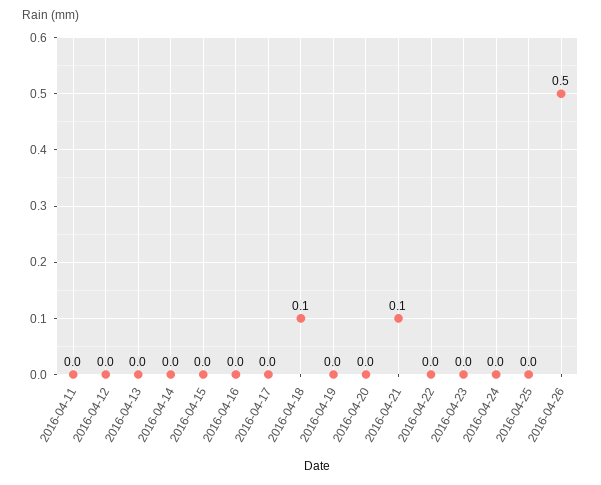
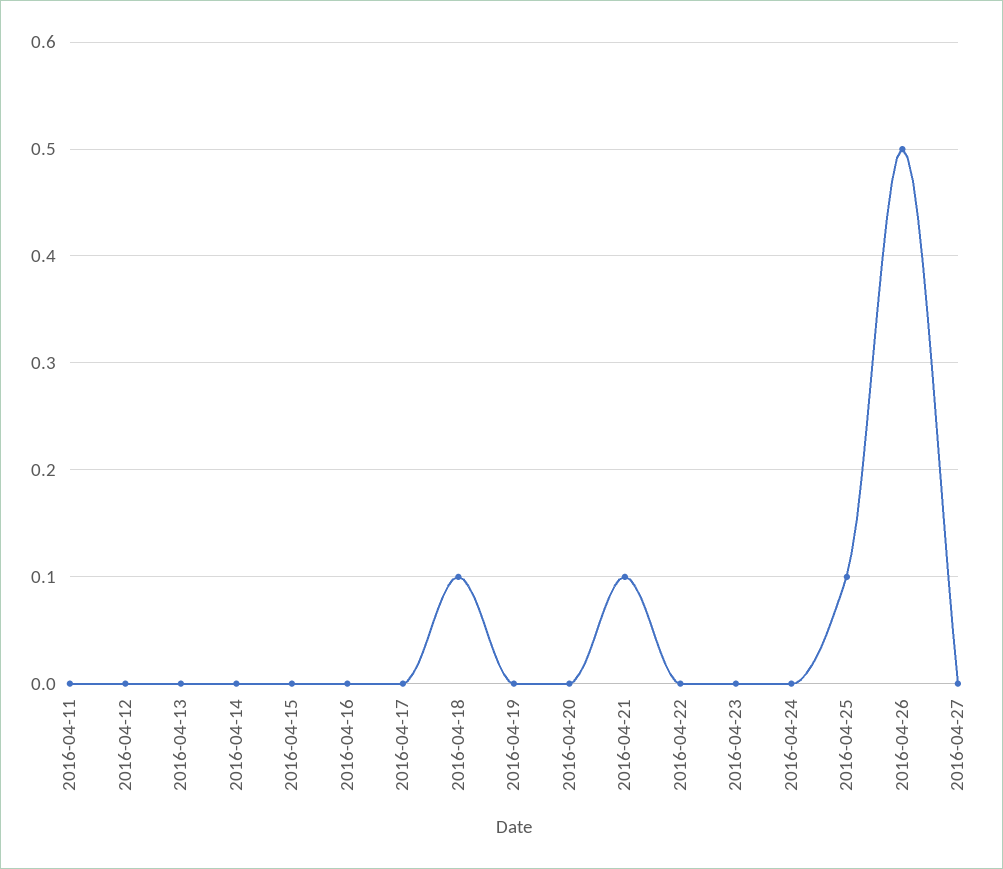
2016-04-25: 0 -> 0.1
2016-04-27: none -> 0

